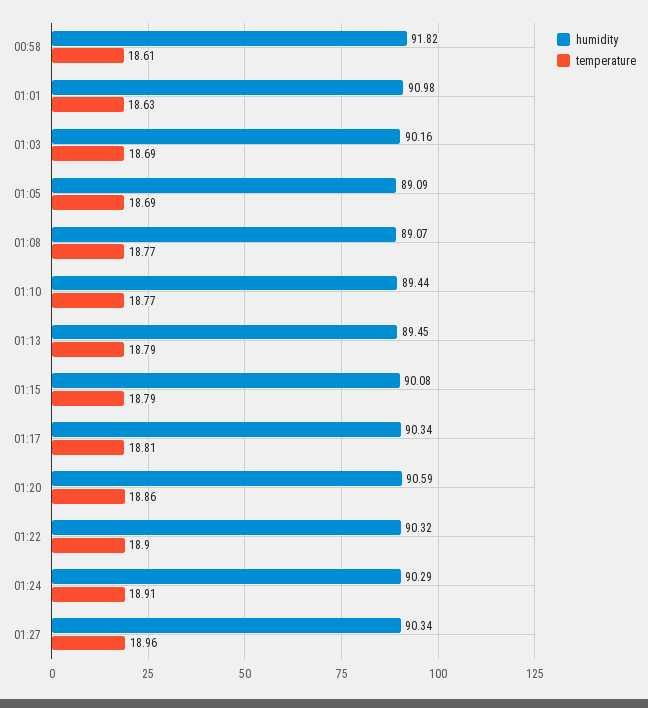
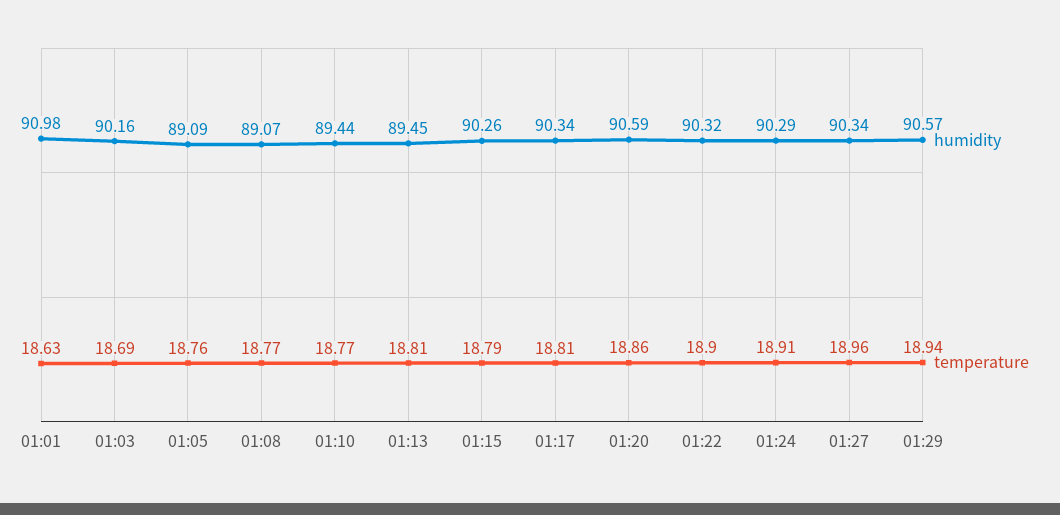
humidity, 00:58: 91.82 -> none
temperature, 00:58: 18.61 -> none
temperature, 01:05: 18.69 -> 18.76
temperature, 01:13: 18.79 -> 18.81
humidity, 01:15: 90.08 -> 90.26
humidity, 01:29: none -> 90.57
temperature, 01:29: none -> 18.94

